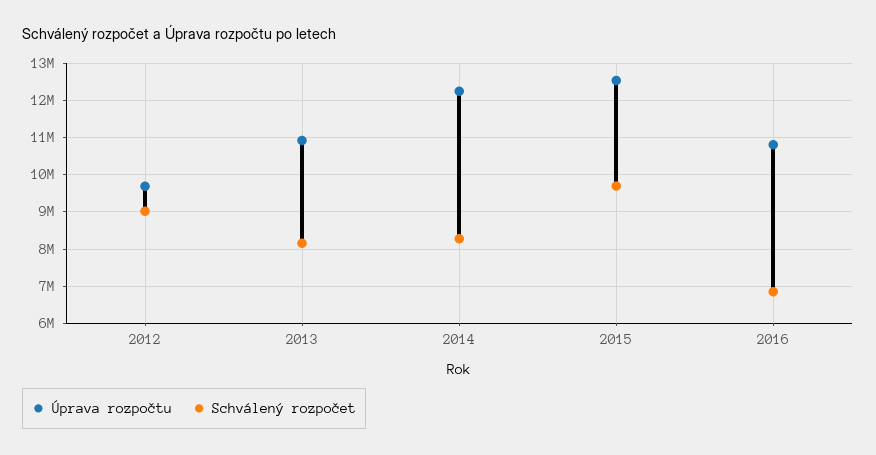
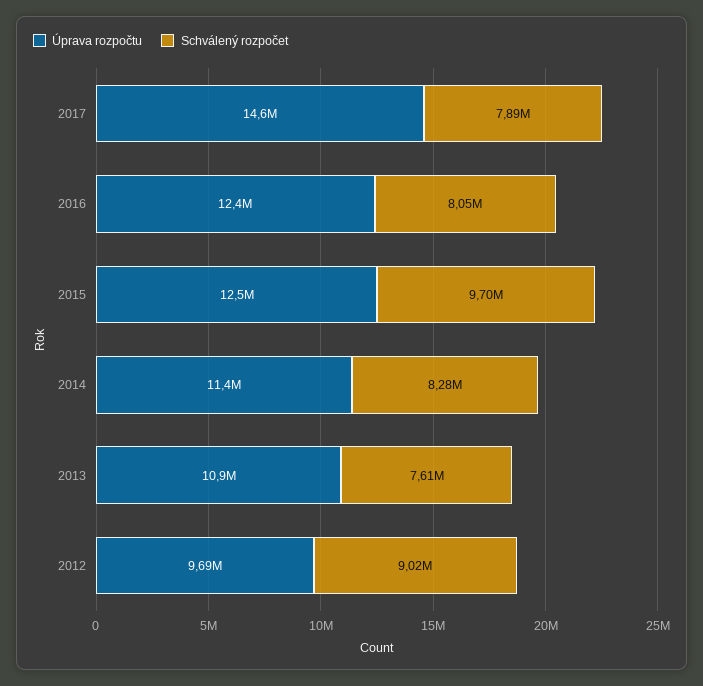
Schválený rozpočet, 2013: 8200000 -> 7610000
Úprava rozpočtu, 2014: 12200000 -> 11400000
Úprava rozpočtu, 2016: 10800000 -> 12400000
Schválený rozpočet, 2016: 6800000 -> 8050000
Úprava rozpočtu, 2017: none -> 14600000
Schválený rozpočet, 2017: none -> 7890000

